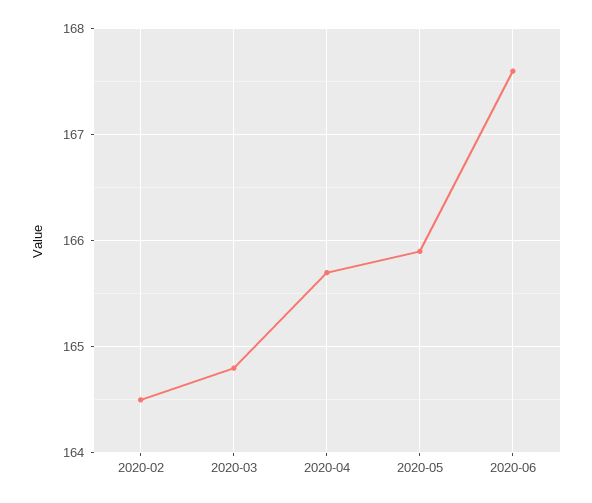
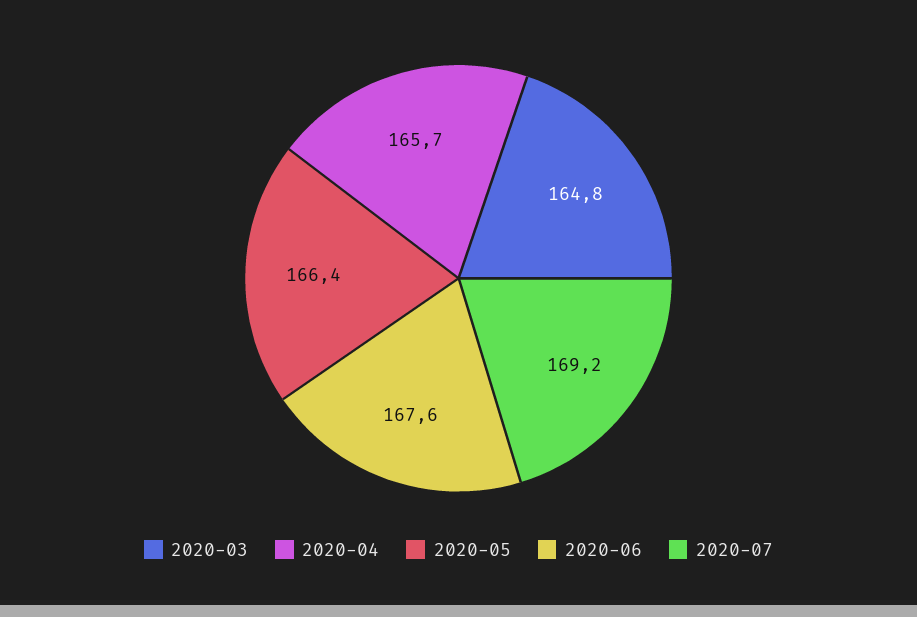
2020-02: 164.5 -> none
2020-05: 165.9 -> 166.4
2020-07: none -> 169.2

